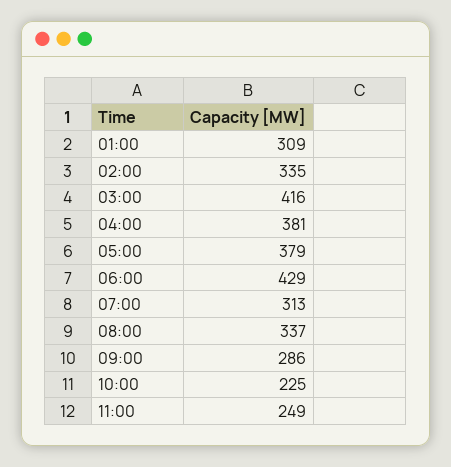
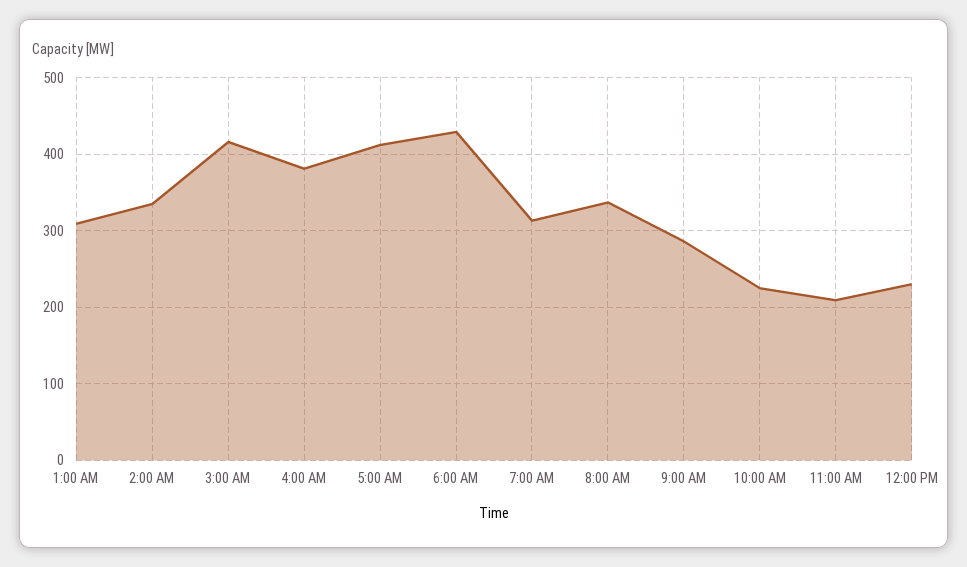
05:00: 379 -> 410
11:00: 249 -> 210
12:00 PM: none -> 230

